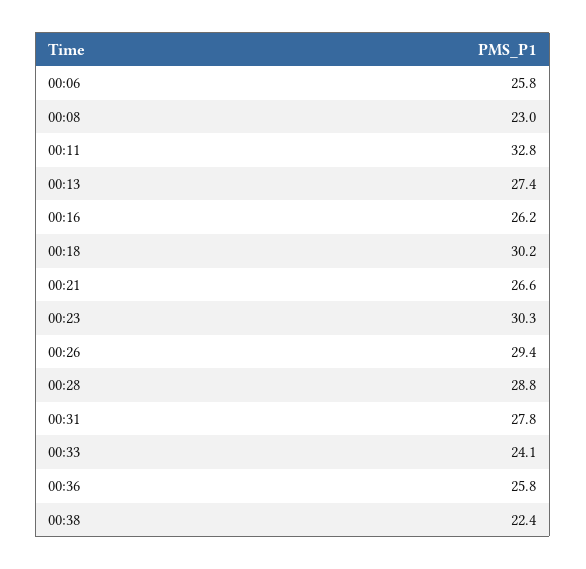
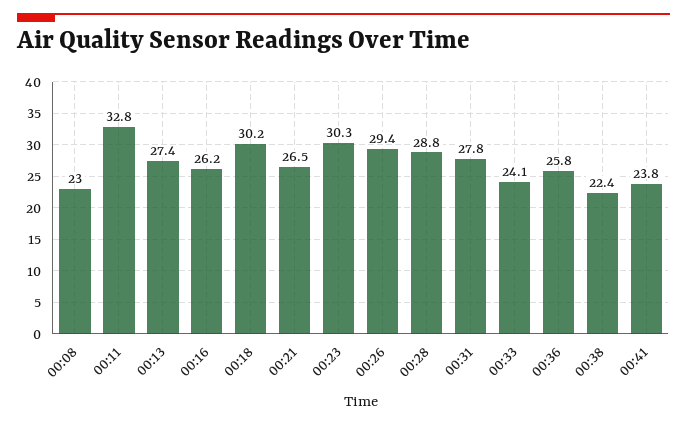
00:06: 25.8 -> none
00:21: 26.6 -> 26.5
00:41: none -> 23.8

